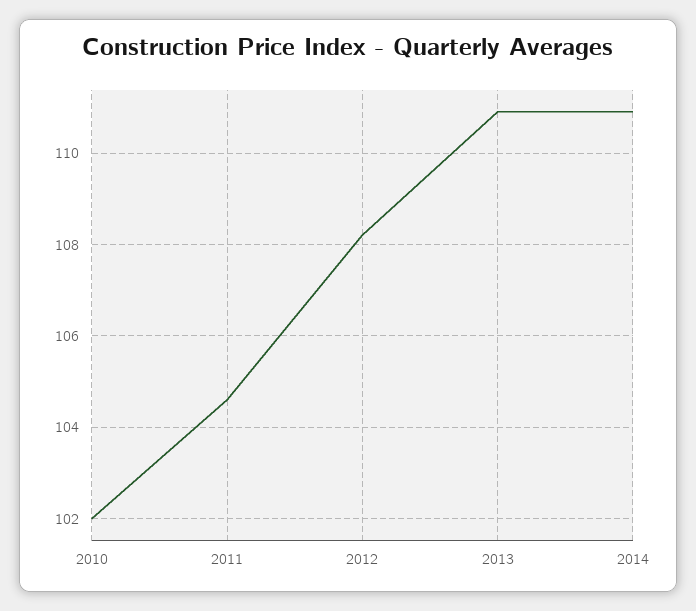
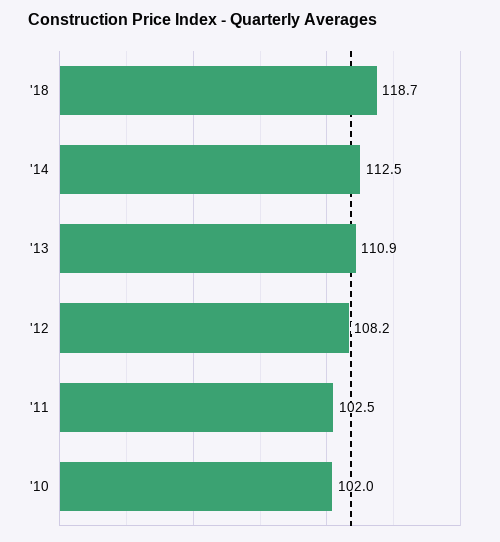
2011: 104.5 -> 102.5
2014: 111 -> 112.5
'18: none -> 118.7

